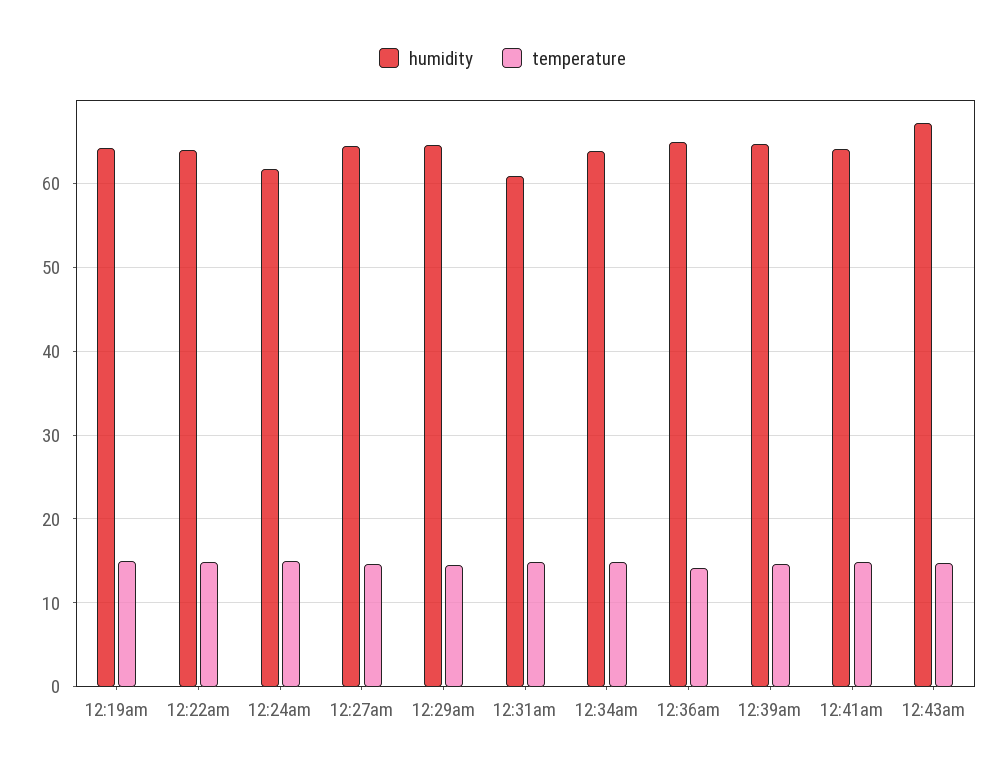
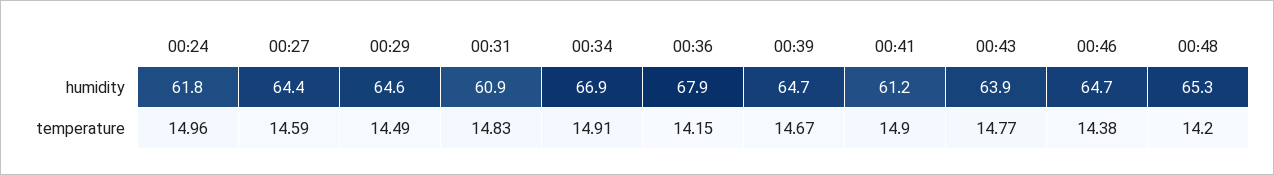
humidity, 12:19am: 64 -> none
temperature, 12:19am: 15 -> none
humidity, 12:22am: 64 -> none
temperature, 12:22am: 15 -> none
humidity, 12:34am: 64 -> 66.9
humidity, 12:36am: 65 -> 67.9
humidity, 12:41am: 64 -> 61.2
humidity, 12:43am: 67 -> 63.9
humidity, 00:46: none -> 64.7
humidity, 00:48: none -> 65.3
temperature, 00:46: none -> 14.38
temperature, 00:48: none -> 14.2

